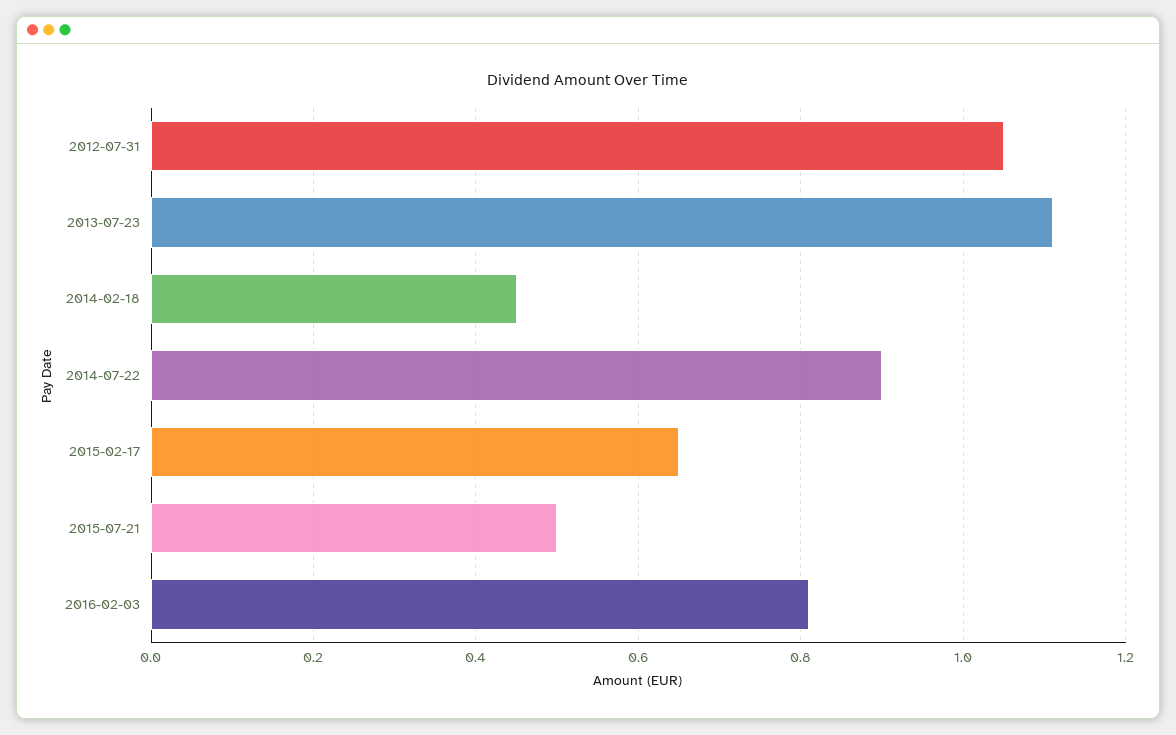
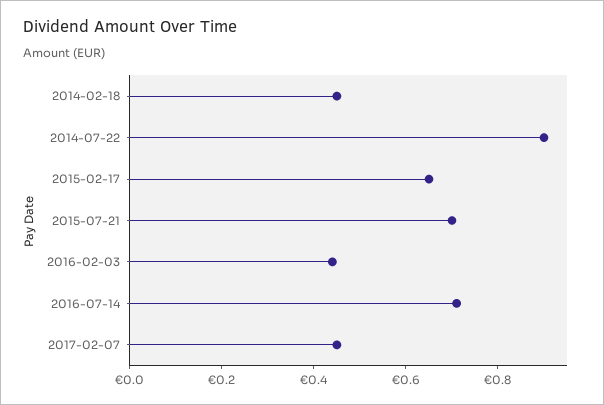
2012-07-31: 1.05 -> none
2013-07-23: 1.1 -> none
2015-07-21: 0.5 -> 0.7
2016-02-03: 0.8 -> 0.45
2016-07-14: none -> 0.7
2017-02-07: none -> 0.45

